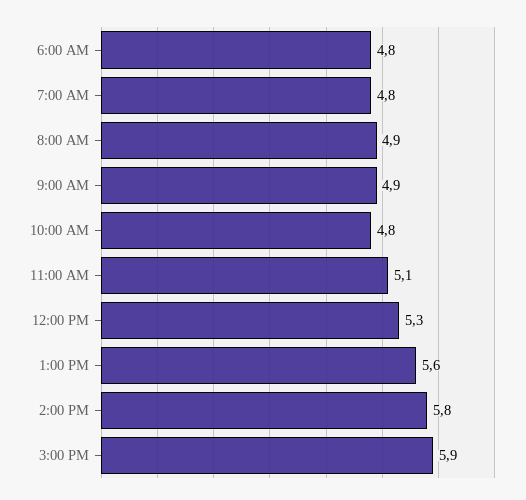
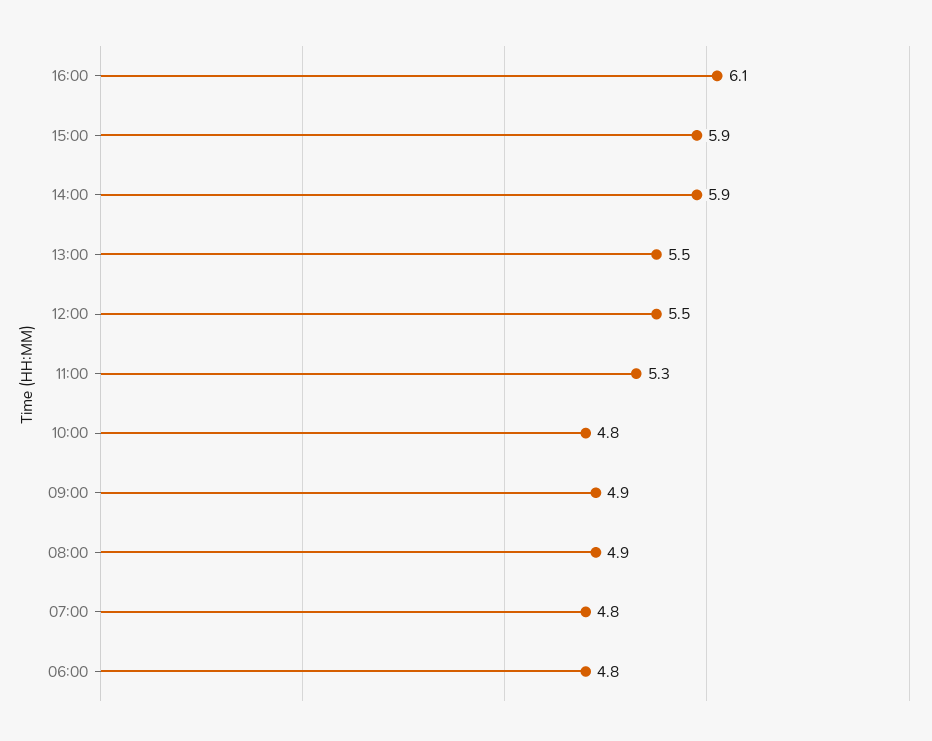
11:00 AM: 5.1 -> 5.3
12:00 PM: 5.3 -> 5.5
1:00 PM: 5.6 -> 5.5
2:00 PM: 5.8 -> 5.9
16:00: none -> 6.1

